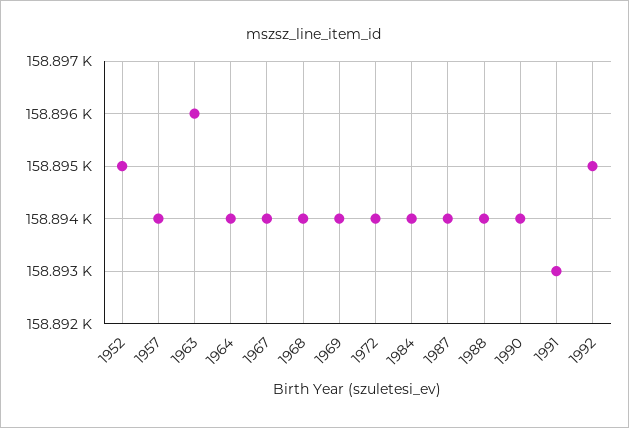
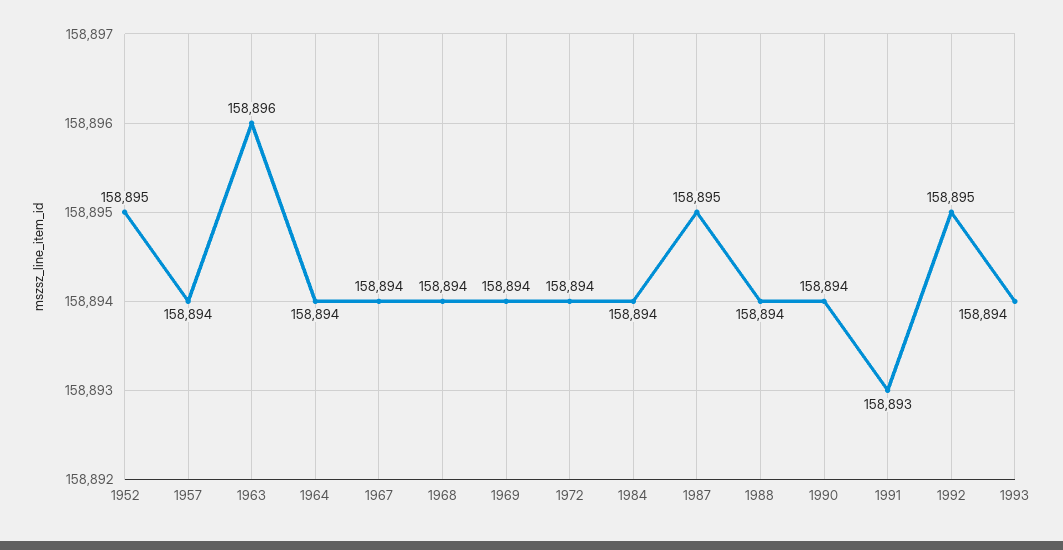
1987: 158894 -> 158895
1993: none -> 158894

